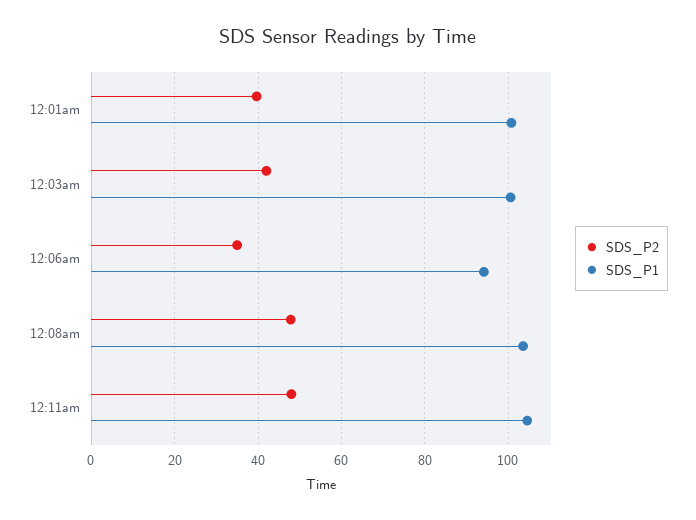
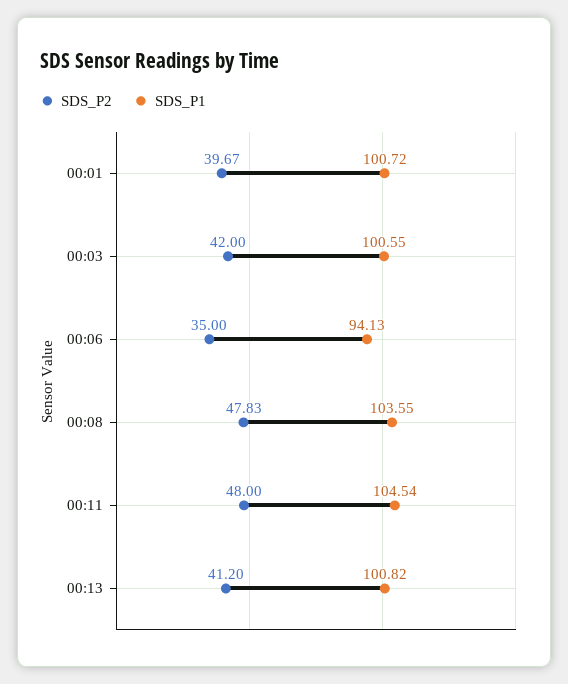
SDS_P2, 00:13: none -> 41.2
SDS_P1, 00:13: none -> 100.82

